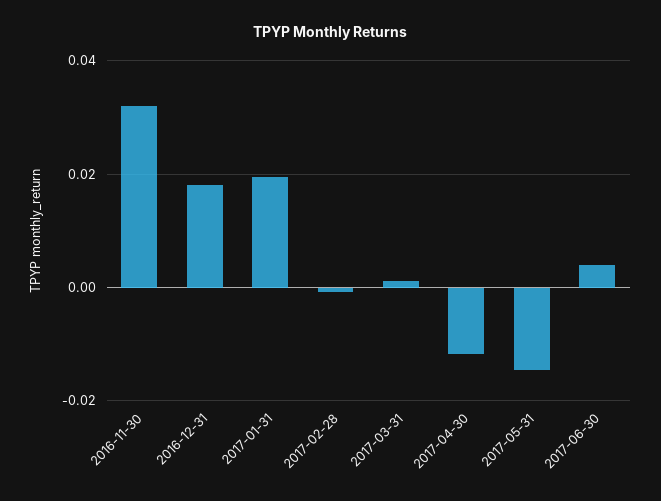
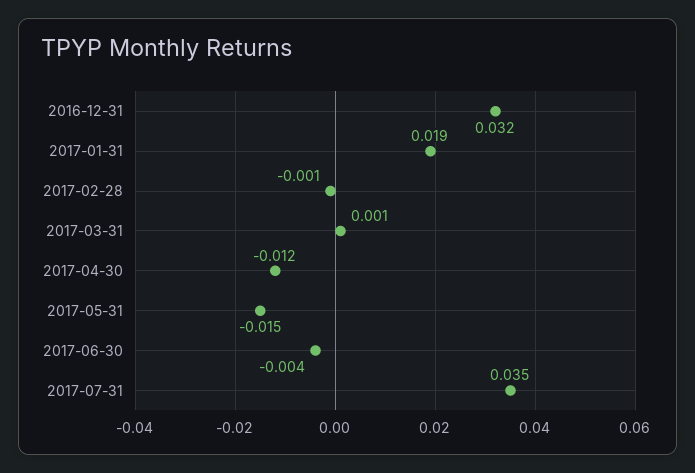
2016-11-30: 0.032 -> none
2016-12-31: 0.018 -> 0.032
2017-06-30: 0.004 -> -0.004
2017-07-31: none -> 0.035

